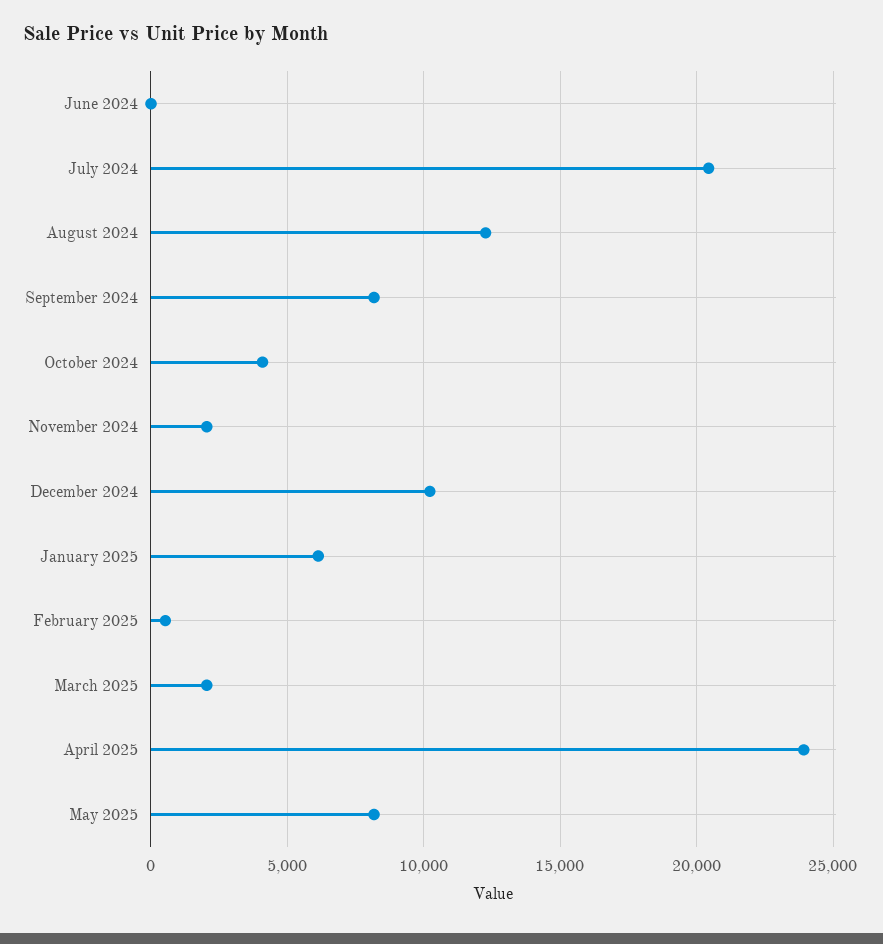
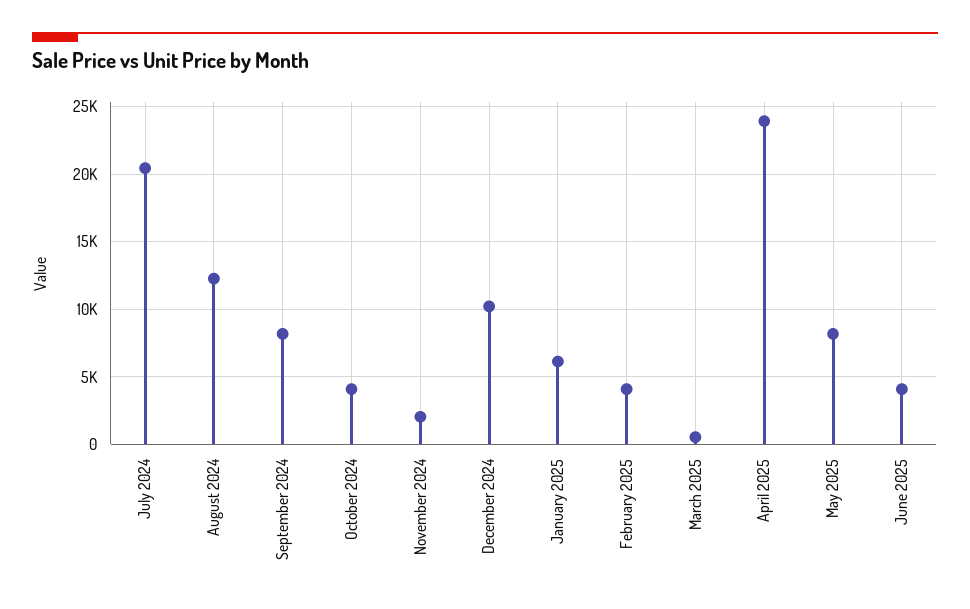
June 2024: 0 -> none
February 2025: 500 -> 4000
March 2025: 2000 -> 500
June 2025: none -> 4000

